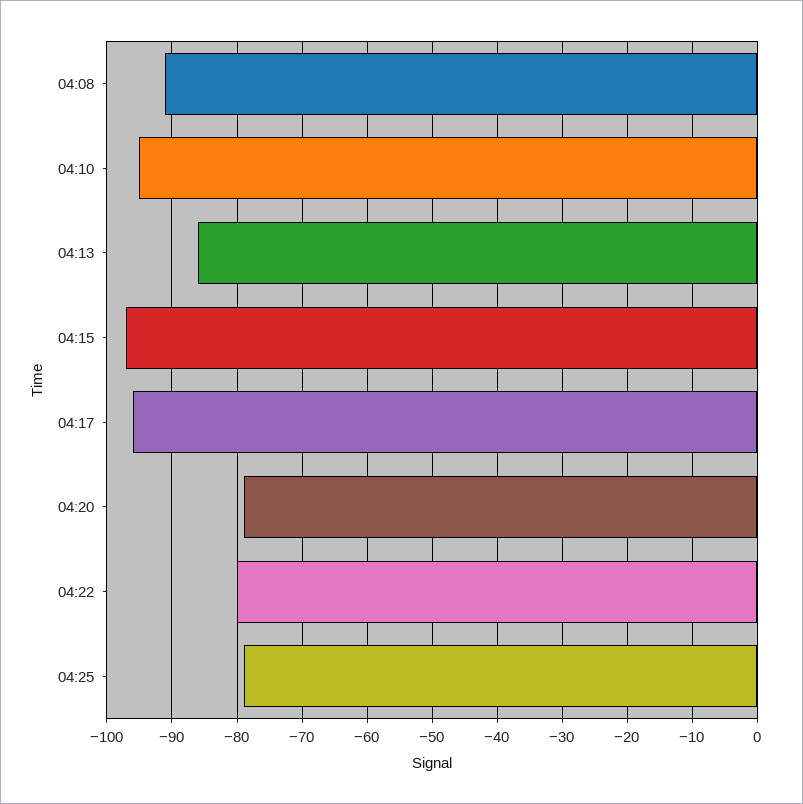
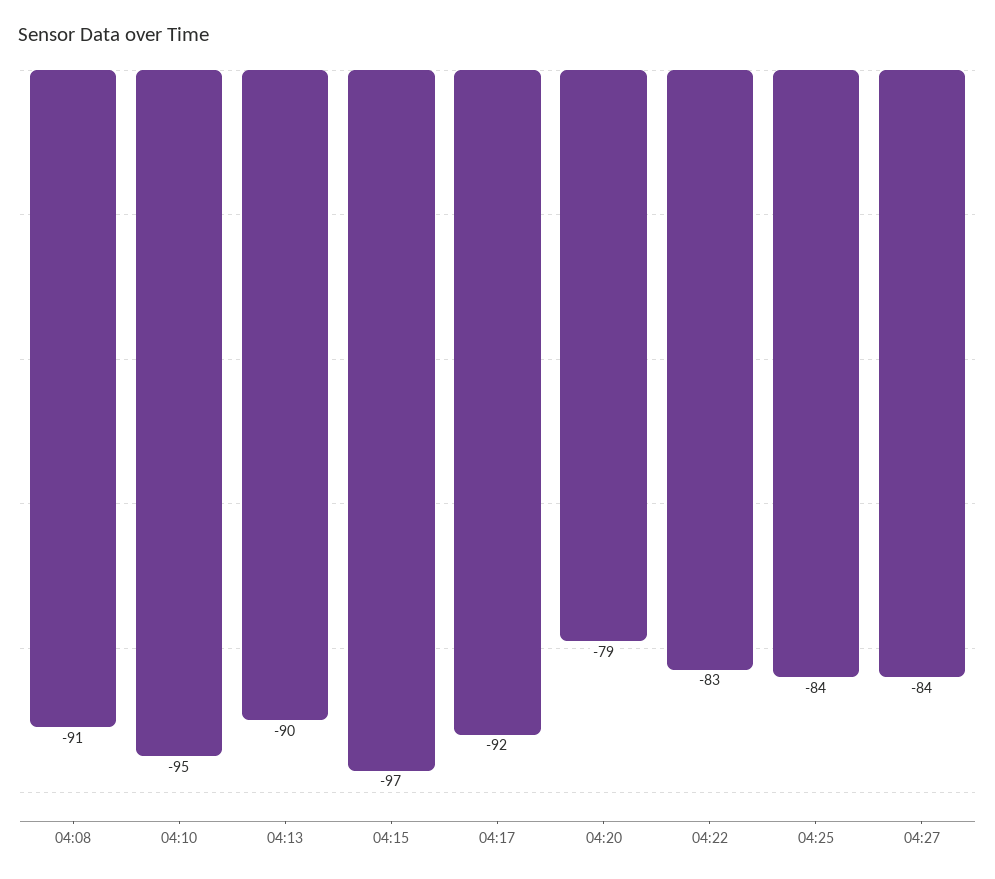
04:13: -86 -> -90
04:17: -96 -> -92
04:22: -80 -> -83
04:25: -79 -> -84
04:27: none -> -84

